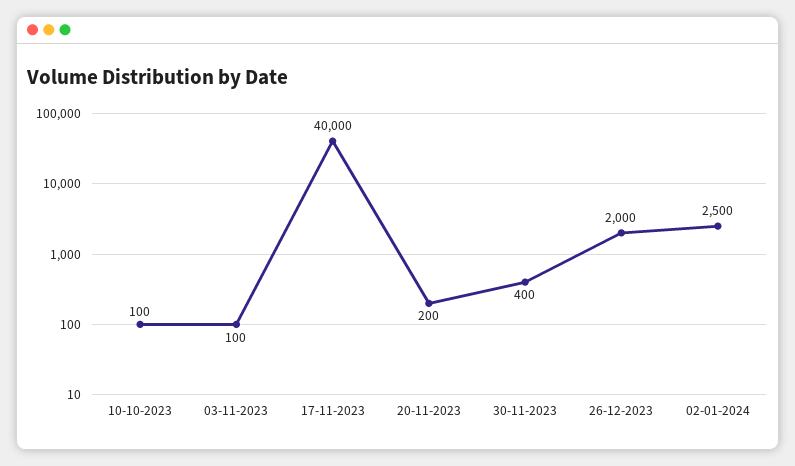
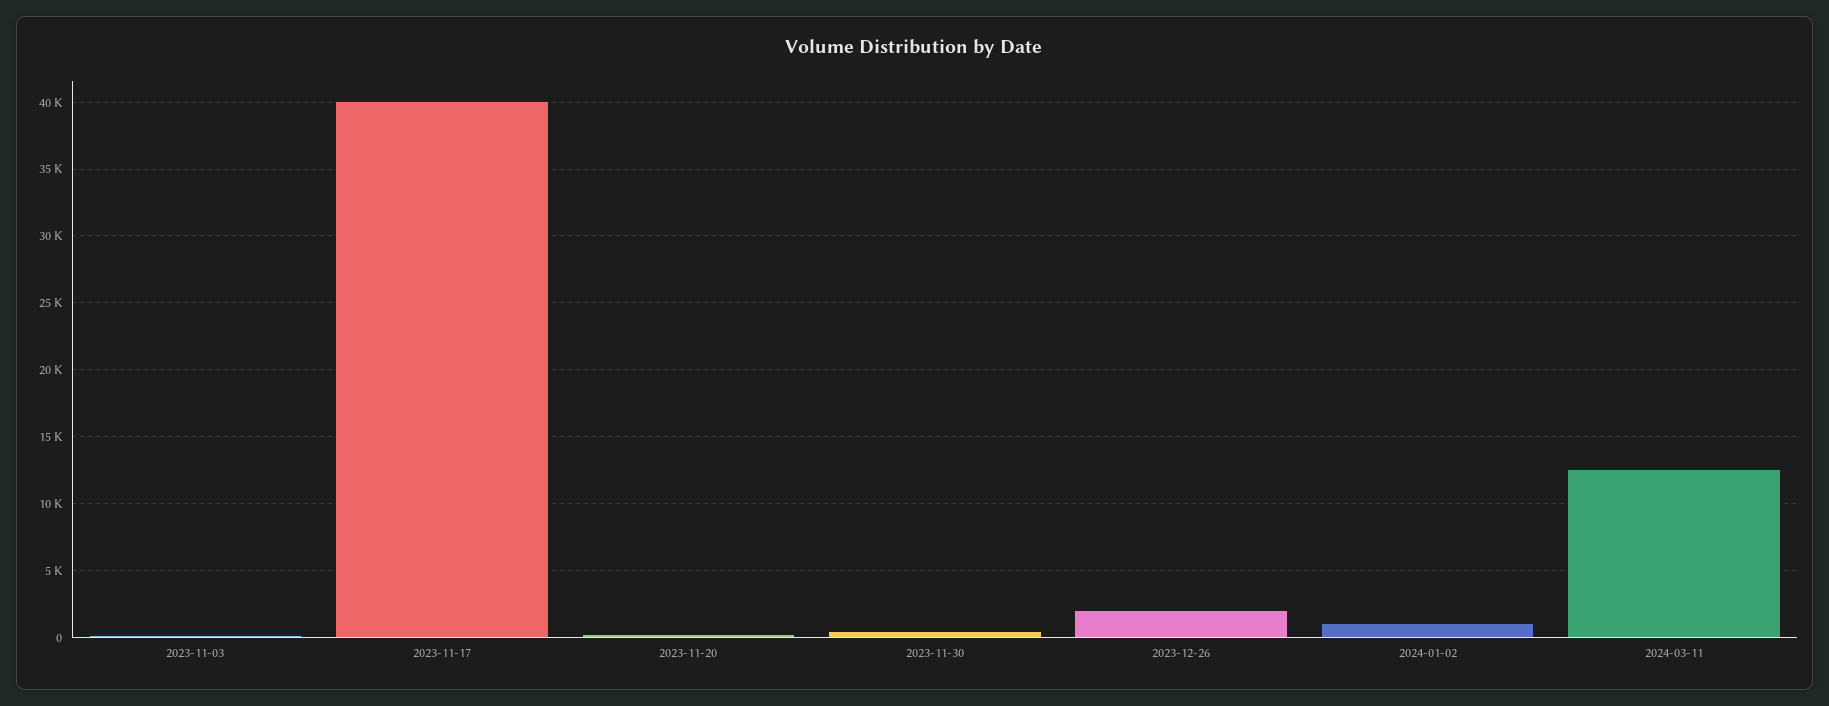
10-10-2023: 100 -> none
02-01-2024: 2500 -> 1000
2024-03-11: none -> 12500

